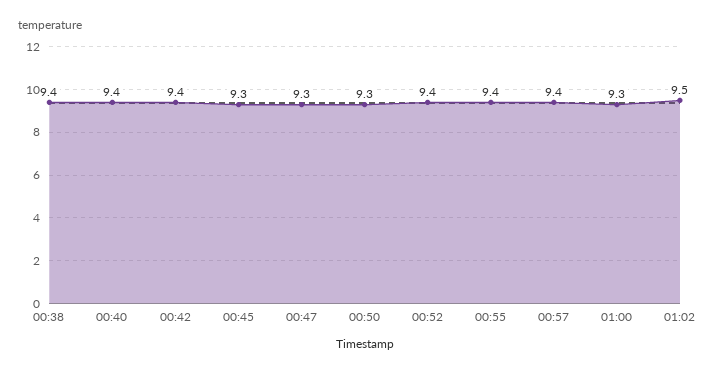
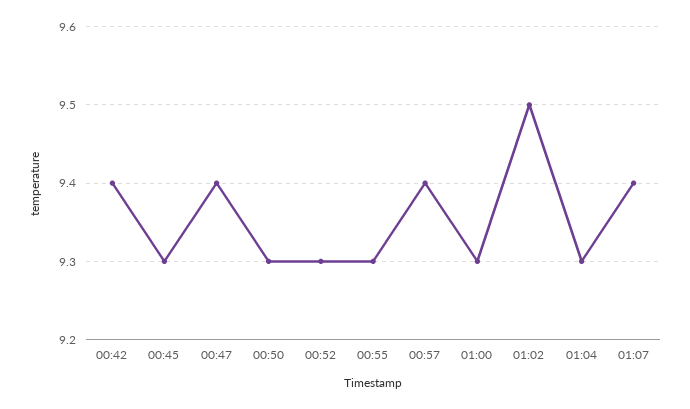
00:38: 9.4 -> none
00:40: 9.4 -> none
00:47: 9.3 -> 9.4
00:52: 9.4 -> 9.3
00:55: 9.4 -> 9.3
01:04: none -> 9.3
01:07: none -> 9.4

